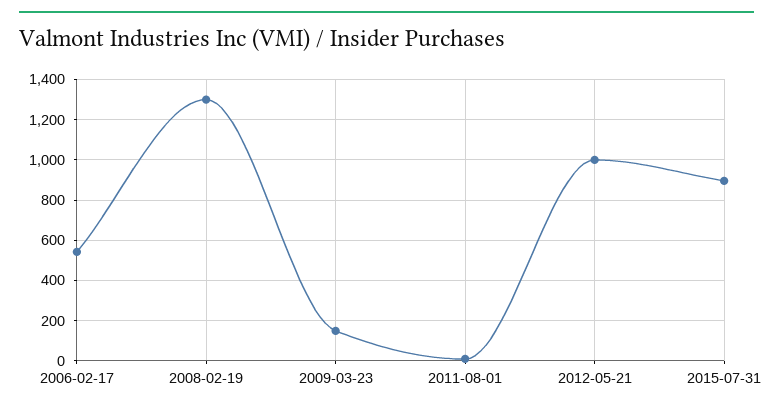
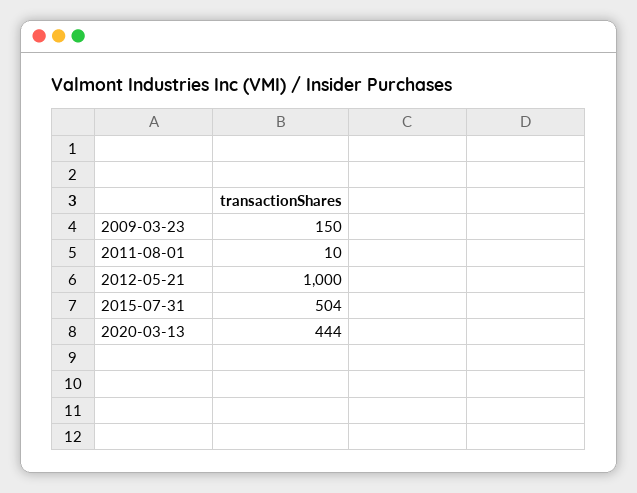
2006-02-17: 550 -> none
2008-02-19: 1300 -> none
2015-07-31: 900 -> 504
2020-03-13: none -> 444

